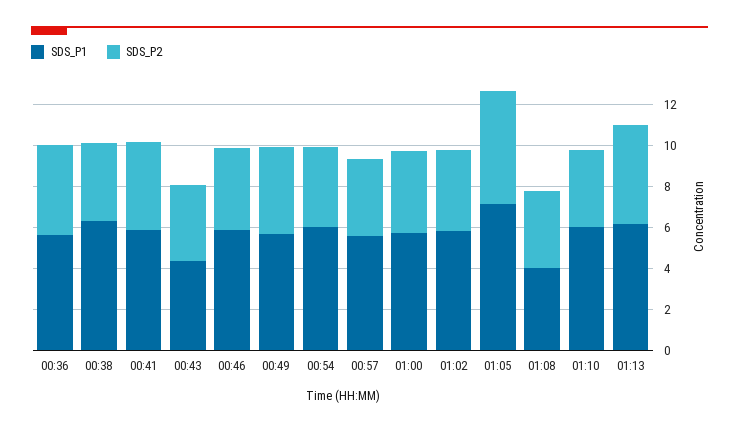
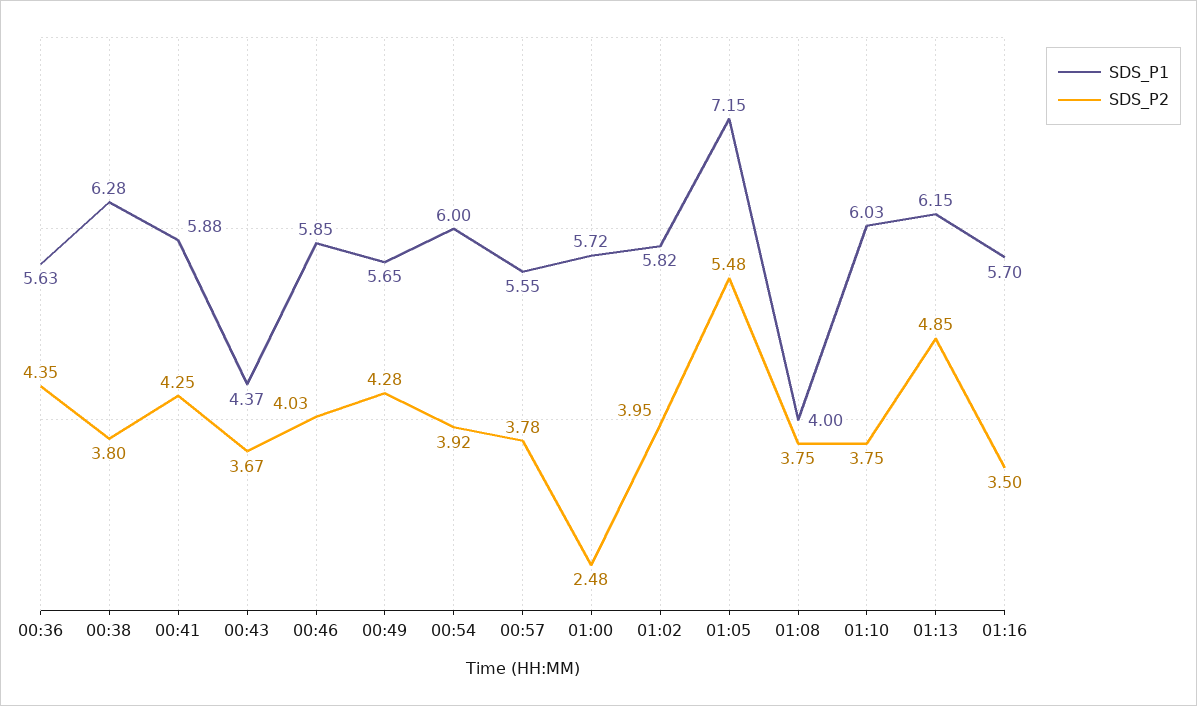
SDS_P2, 01:00: 4 -> 2.48
SDS_P1, 01:16: none -> 5.7
SDS_P2, 01:16: none -> 3.5

